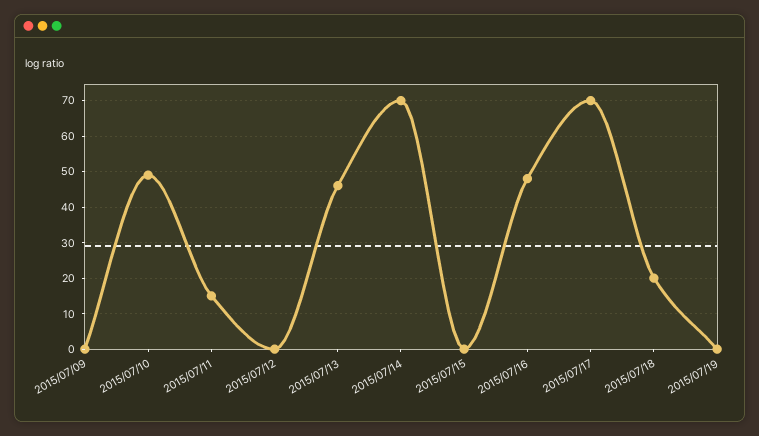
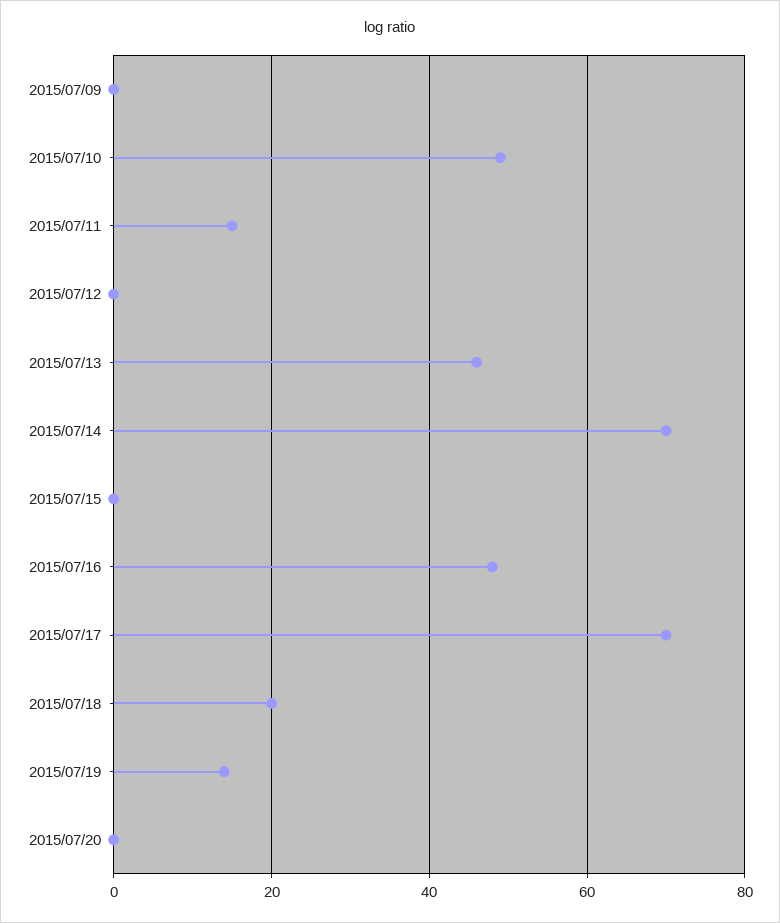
2015/07/19: 0 -> 15
2015/07/20: none -> 0

